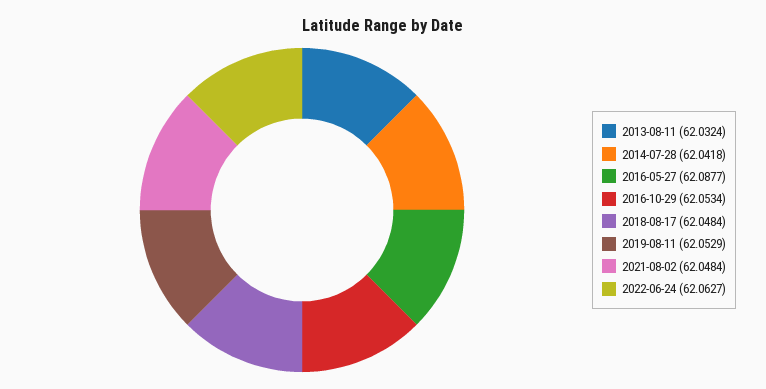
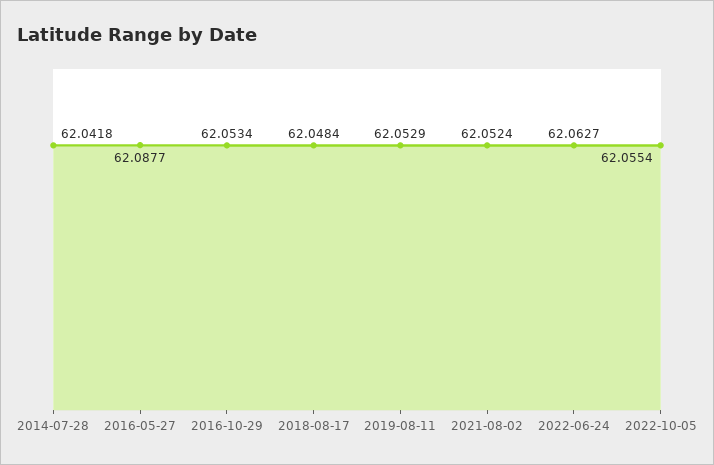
2013-08-11: 62.0324 -> none
2021-08-02: 62.0484 -> 62.0524
2022-10-05: none -> 62.0554

